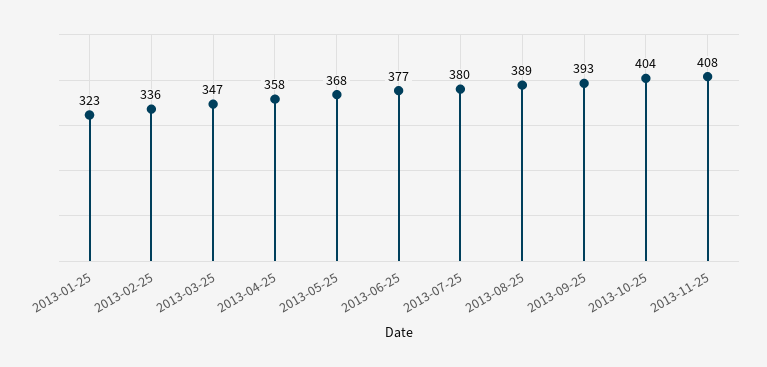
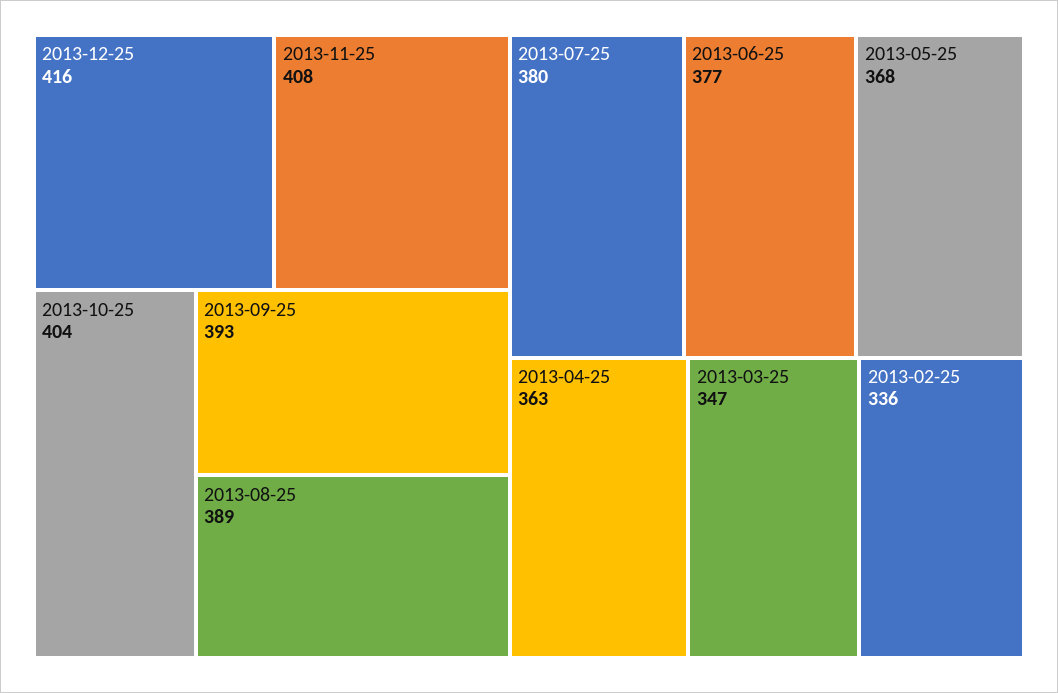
2013-01-25: 323 -> none
2013-04-25: 358 -> 363
2013-12-25: none -> 416

